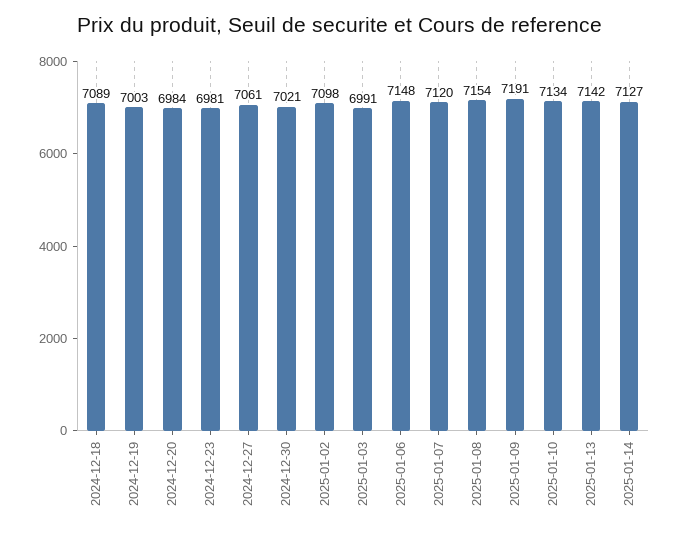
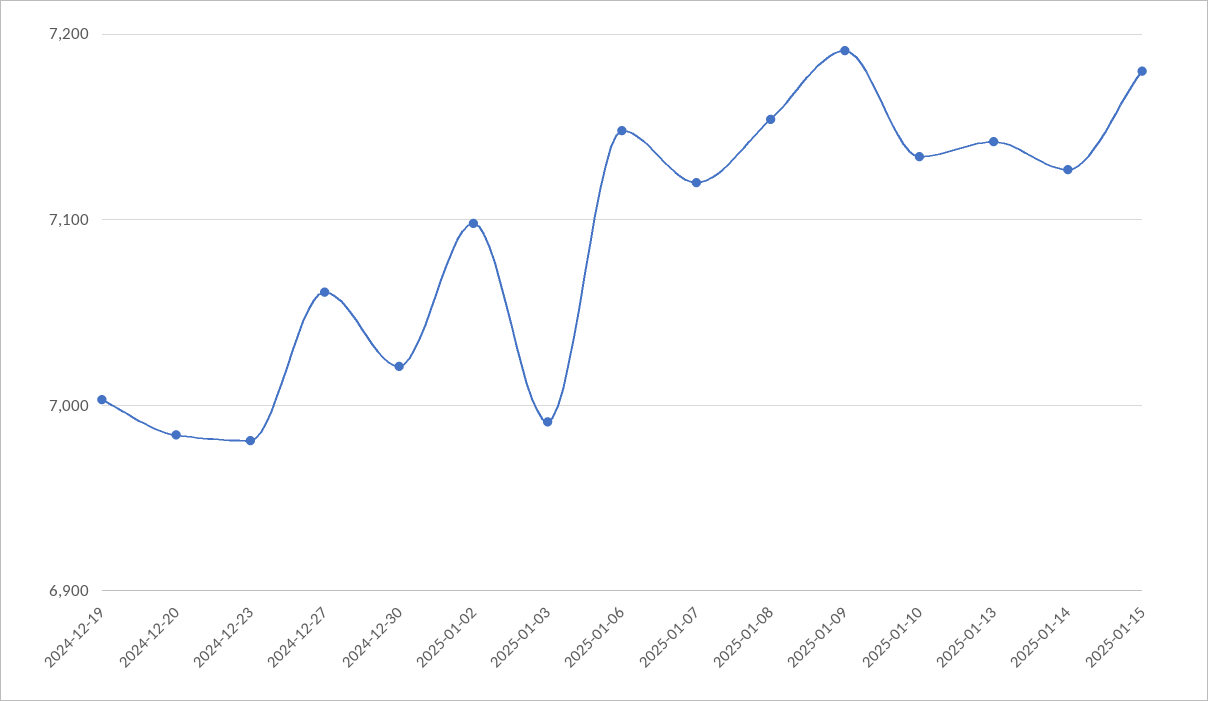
2024-12-18: 7089 -> none
2025-01-15: none -> 7180

